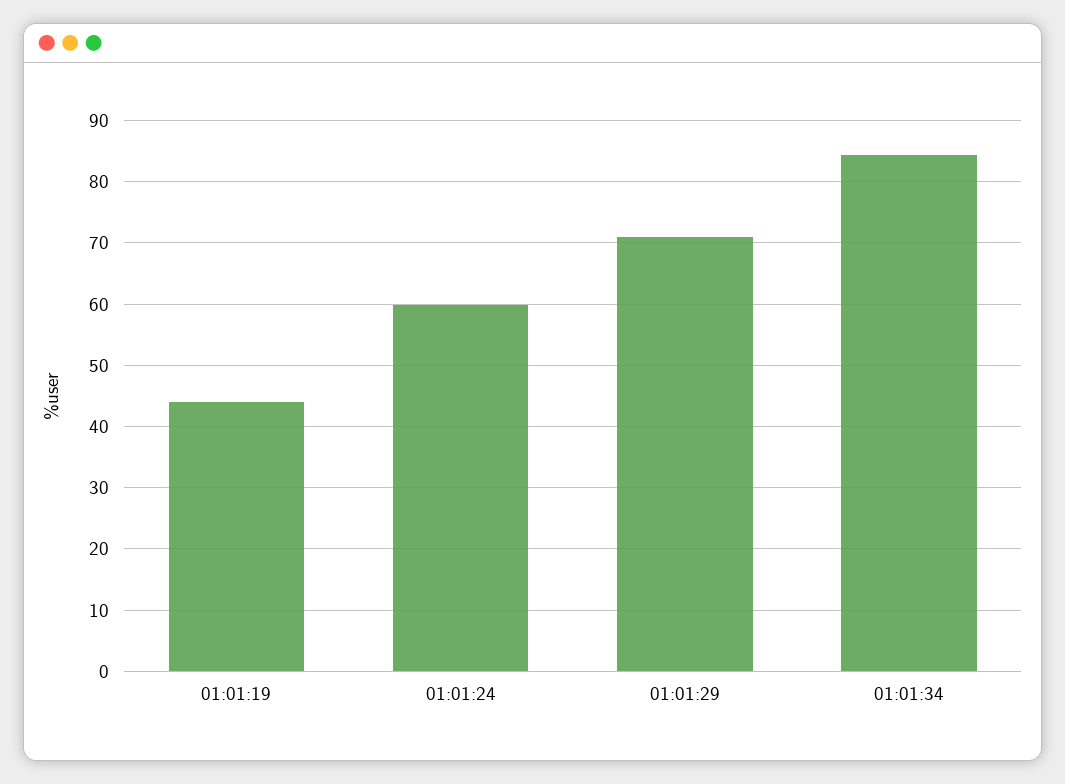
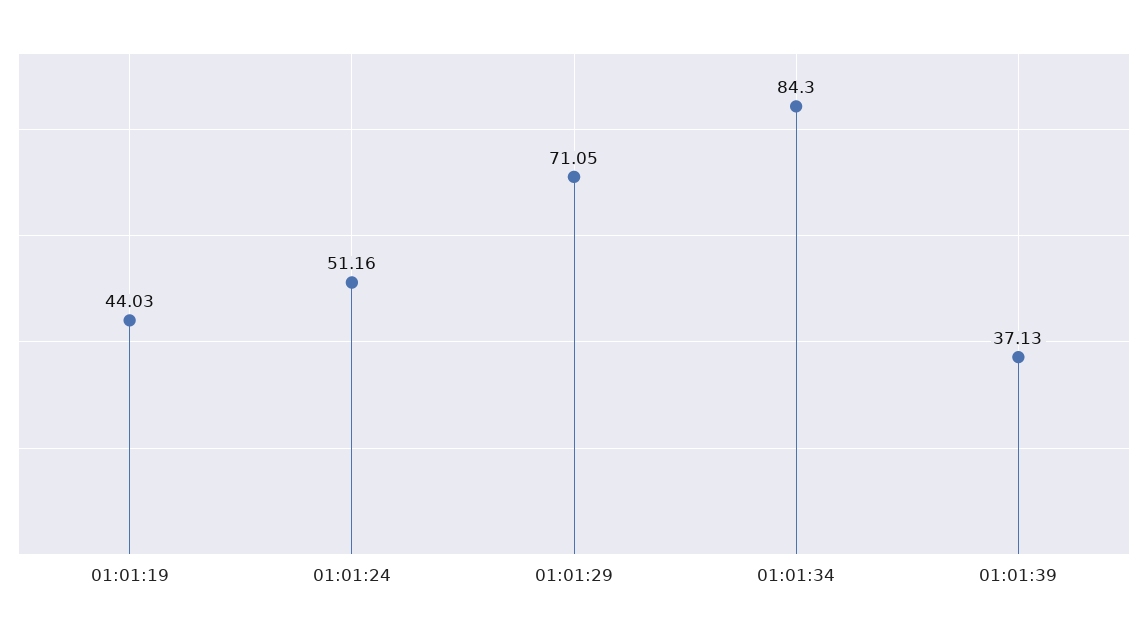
01:01:24: 60 -> 51.16
01:01:39: none -> 37.13

